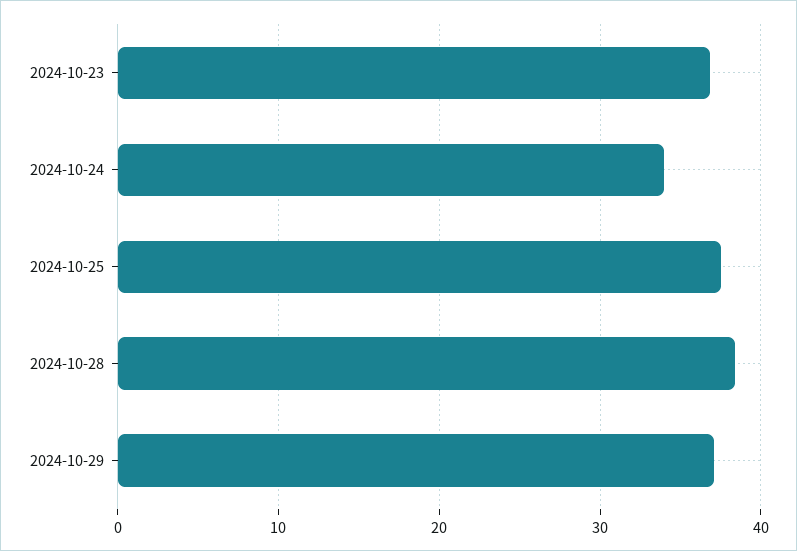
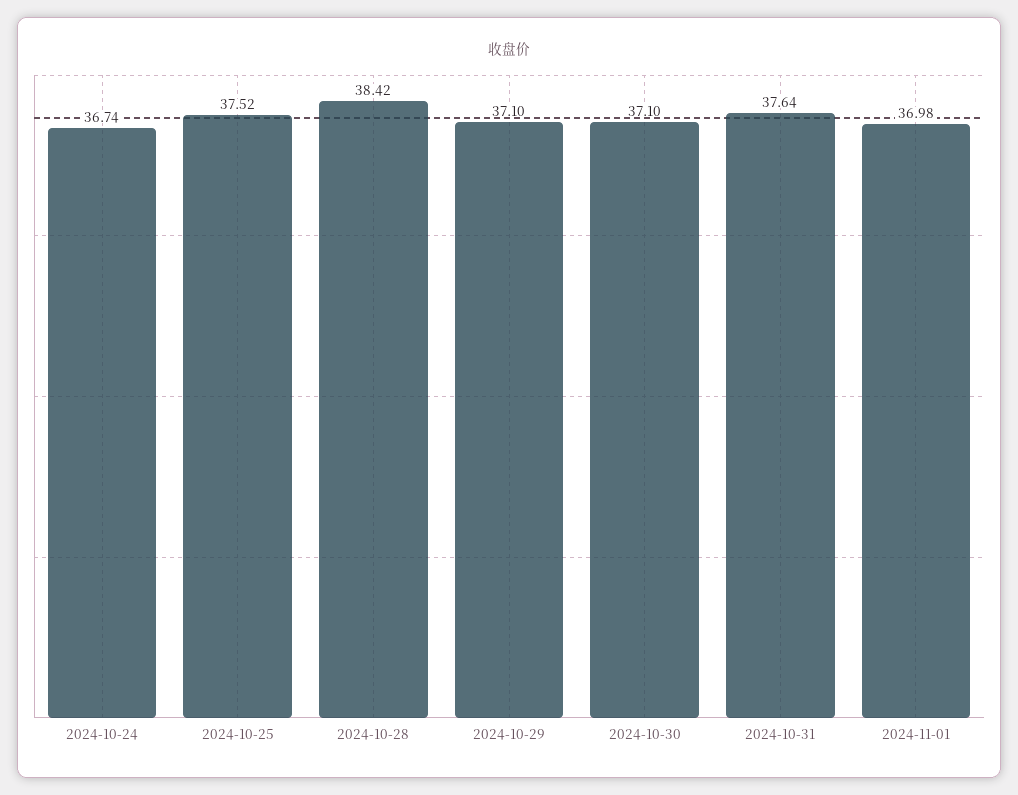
2024-10-23: 37 -> none
2024-10-24: 34 -> 36.74
2024-10-30: none -> 37.1
2024-10-31: none -> 37.64
2024-11-01: none -> 36.98

